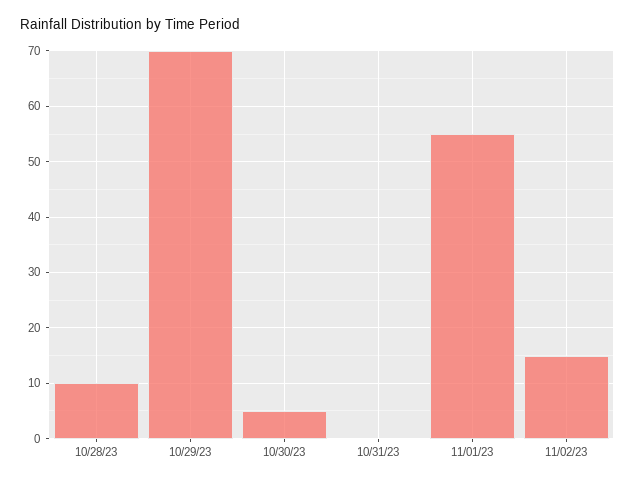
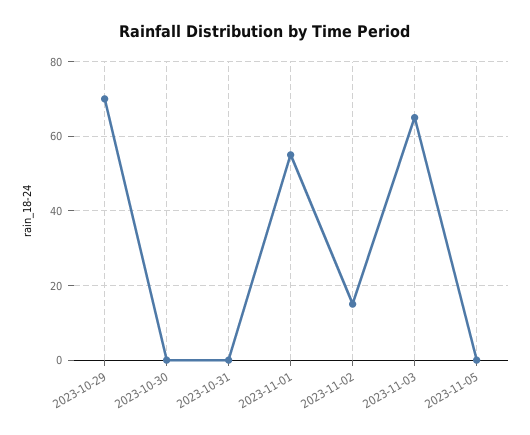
10/28/23: 10 -> none
10/30/23: 5 -> 0
2023-11-03: none -> 65
2023-11-05: none -> 0

